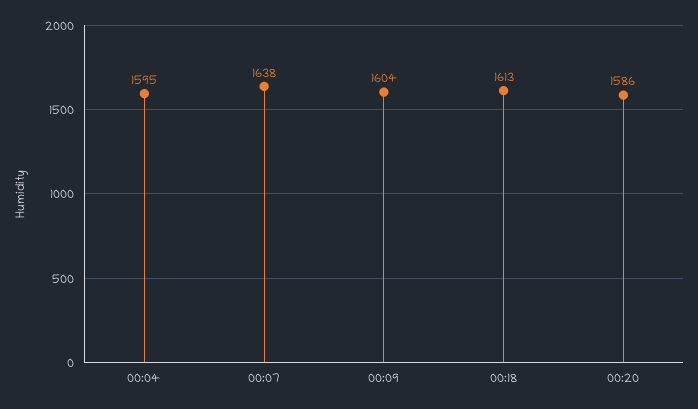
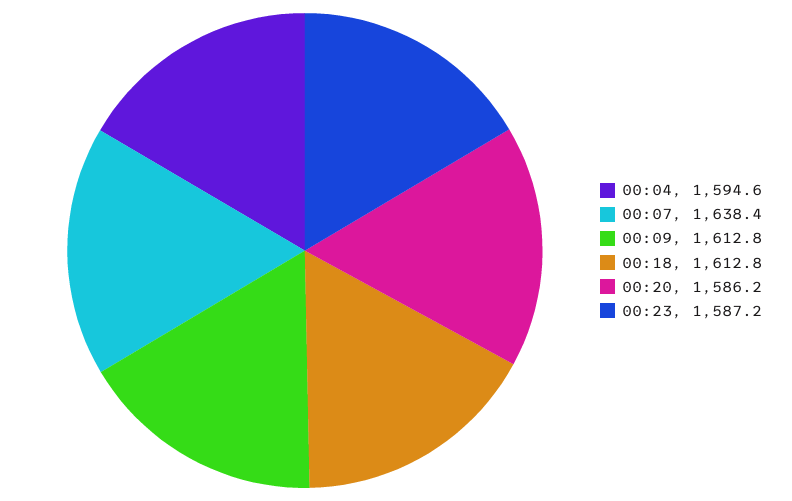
00:09: 1604 -> 1612.8
00:23: none -> 1587.2

